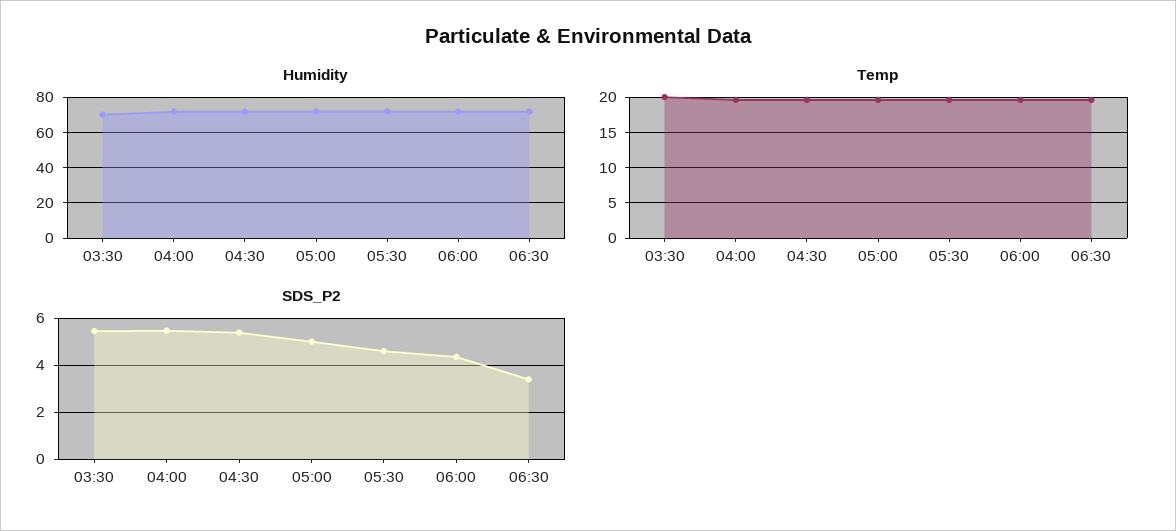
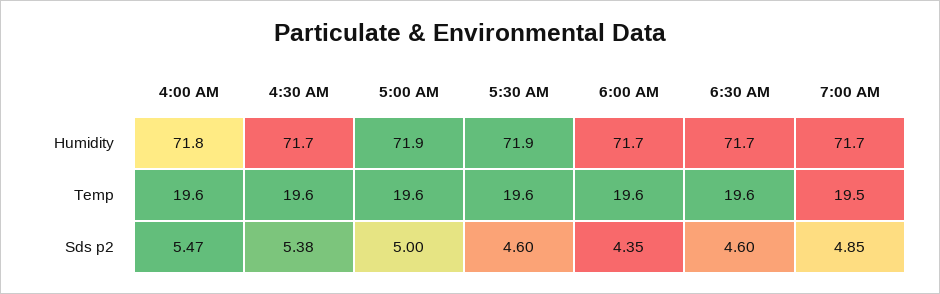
Humidity, 03:30: 70 -> none
Temp, 03:30: 20 -> none
SDS_P2, 03:30: 5.5 -> none
SDS_P2, 06:30: 3.5 -> 4.6
Humidity, 7:00 AM: none -> 71.7
Temp, 7:00 AM: none -> 19.5
SDS_P2, 7:00 AM: none -> 4.85

